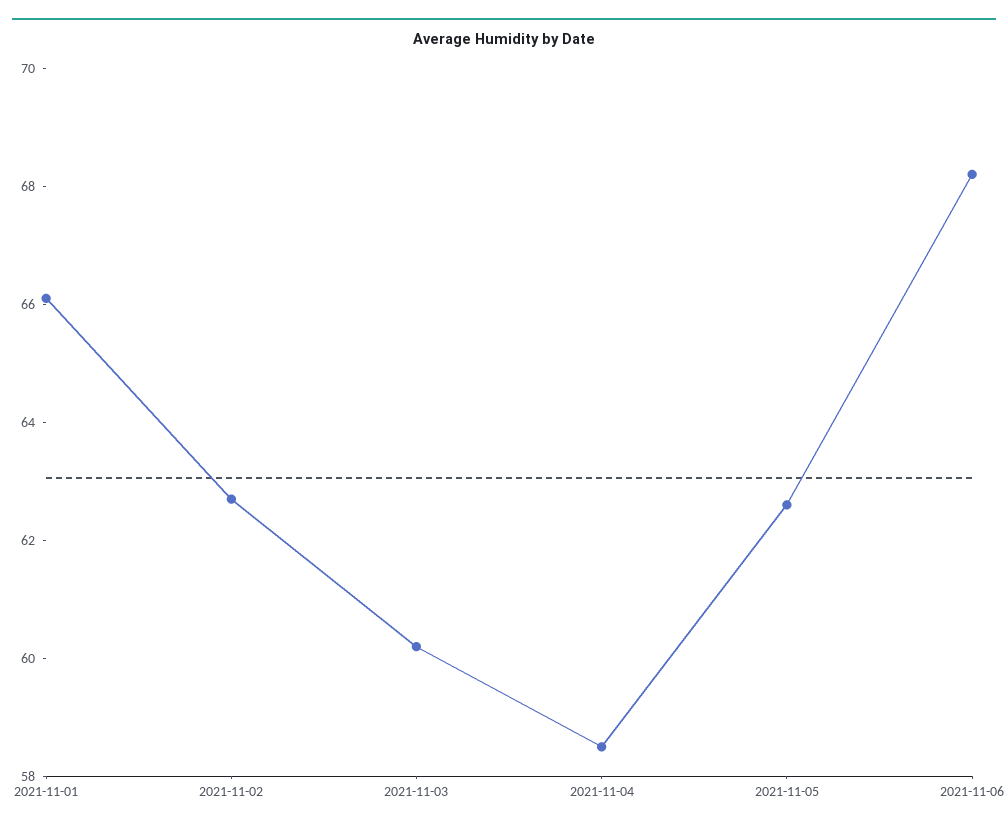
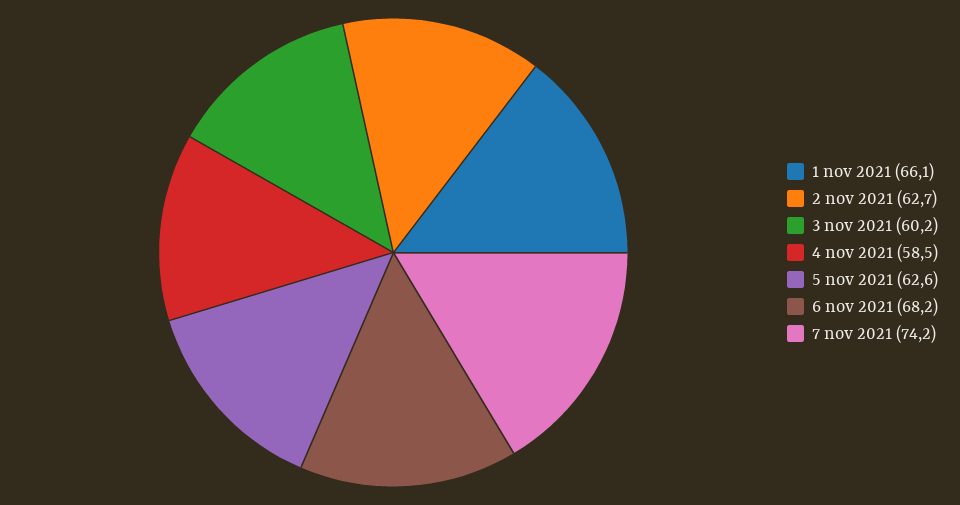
7 nov 2021: none -> 74.2

